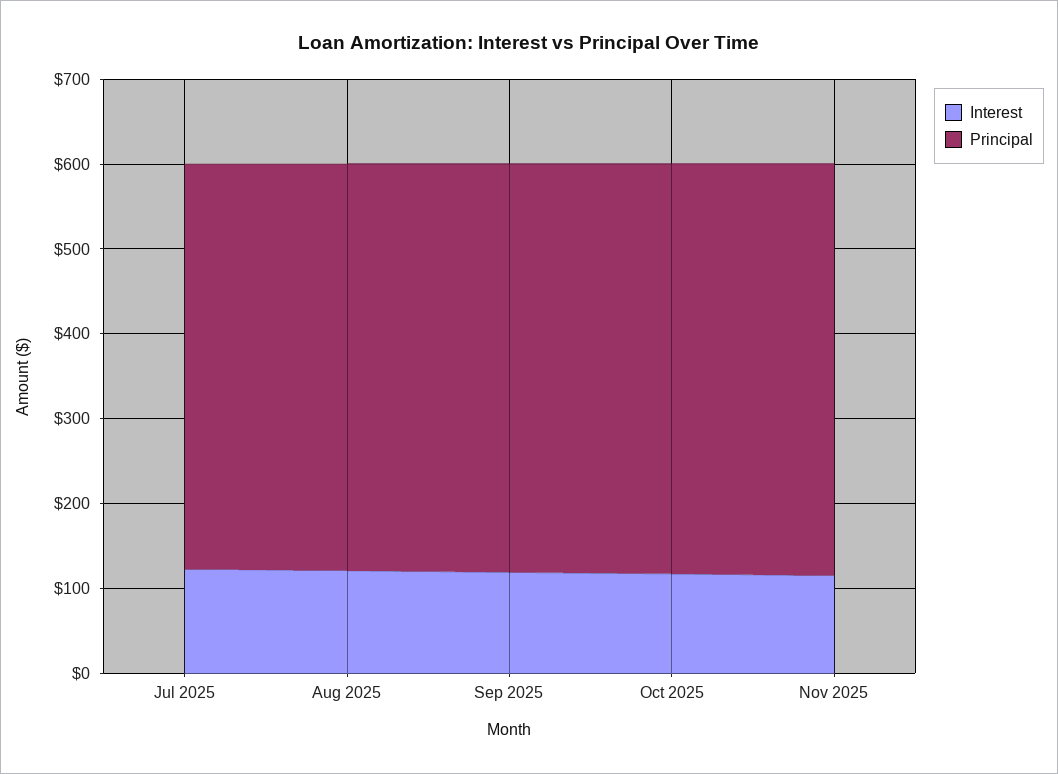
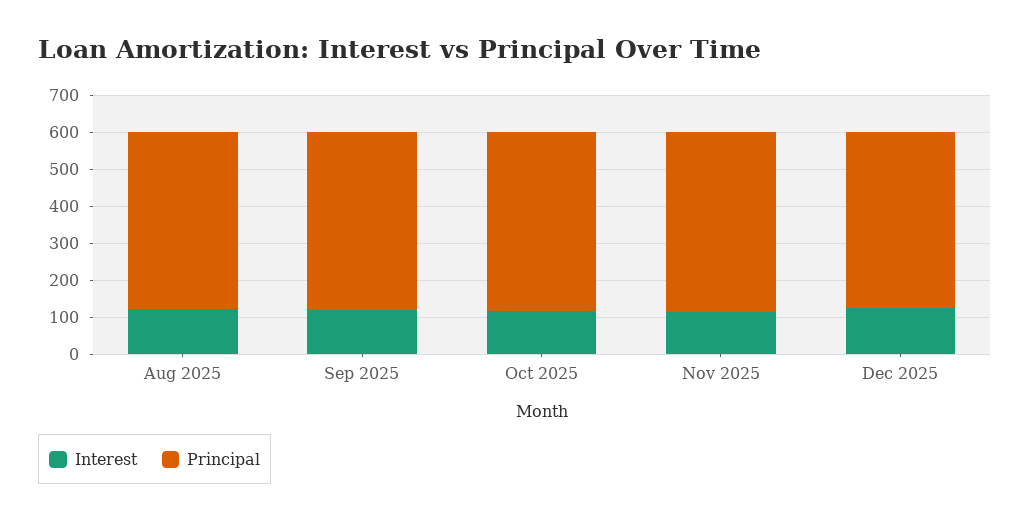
Interest, Jul 2025: 120 -> none
Principal, Jul 2025: 480 -> none
Interest, Dec 2025: none -> 125
Principal, Dec 2025: none -> 475

